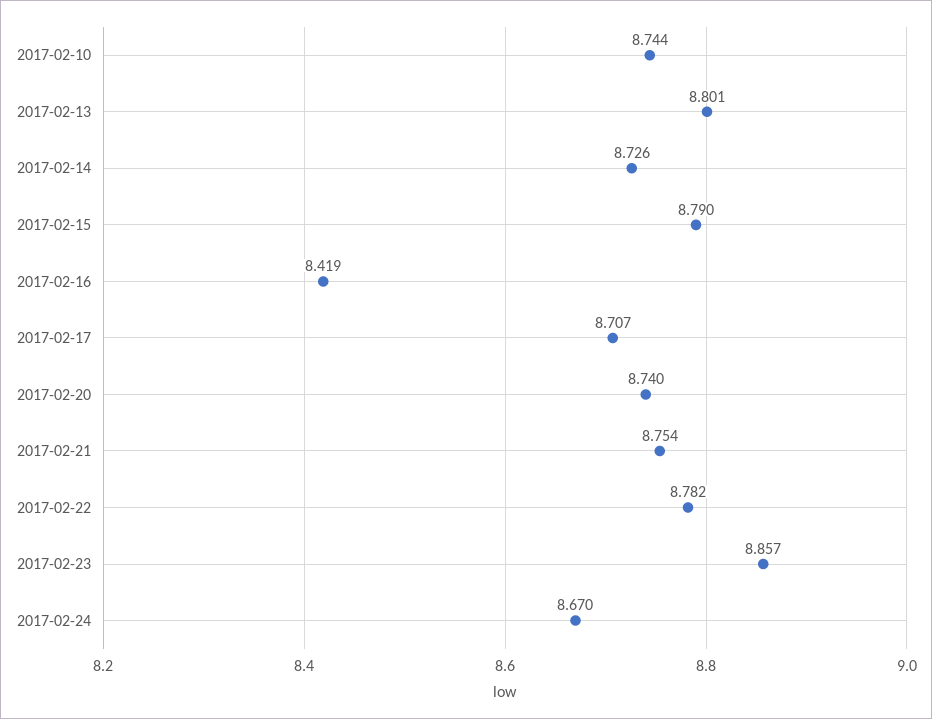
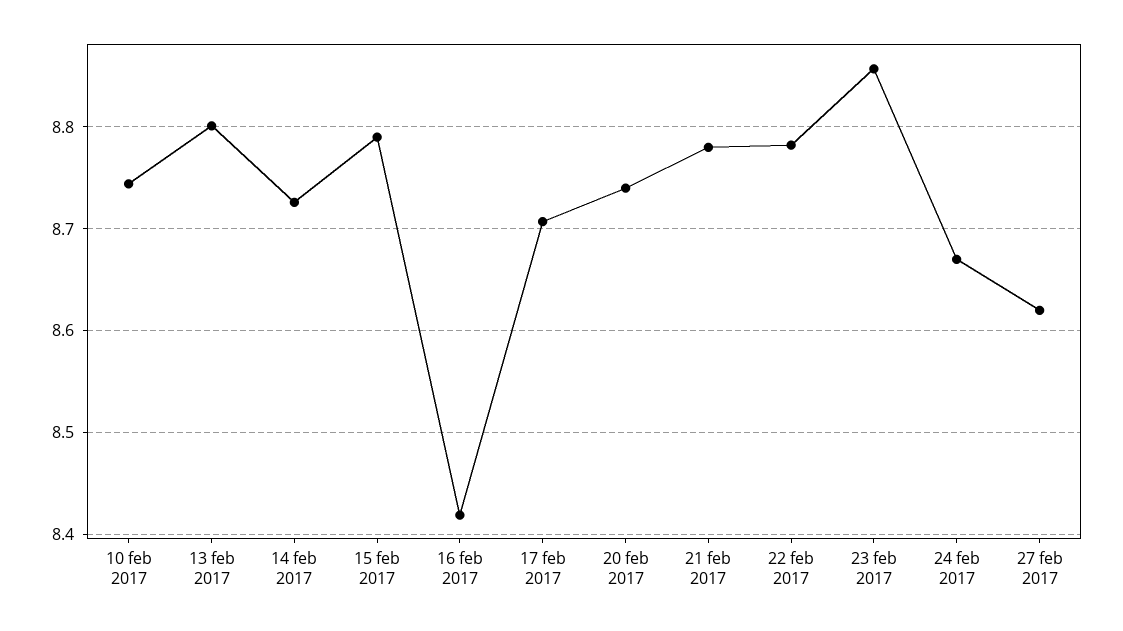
2017-02-21: 8.754 -> 8.78
27 feb 2017: none -> 8.62

